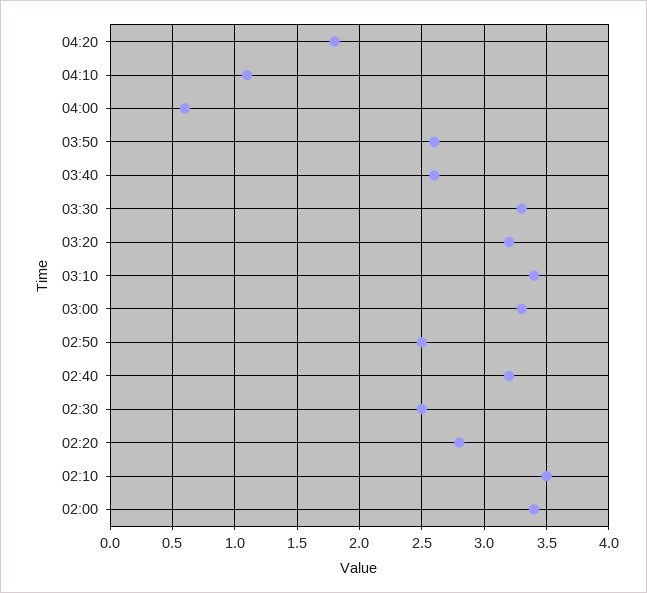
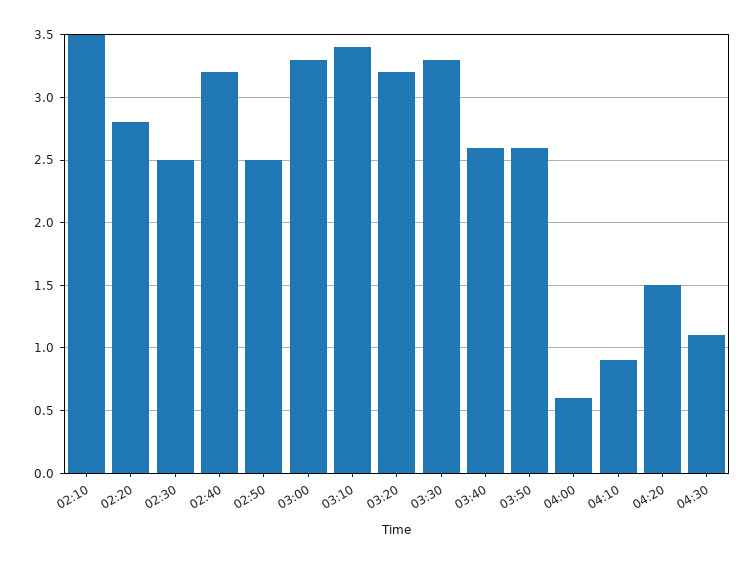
04:20: 1.8 -> 1.5
04:10: 1.1 -> 0.9
02:00: 3.4 -> none
04:30: none -> 1.1

